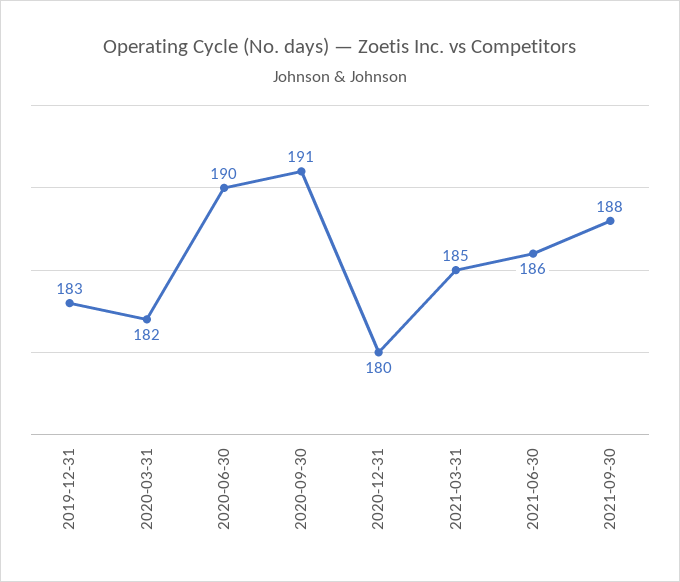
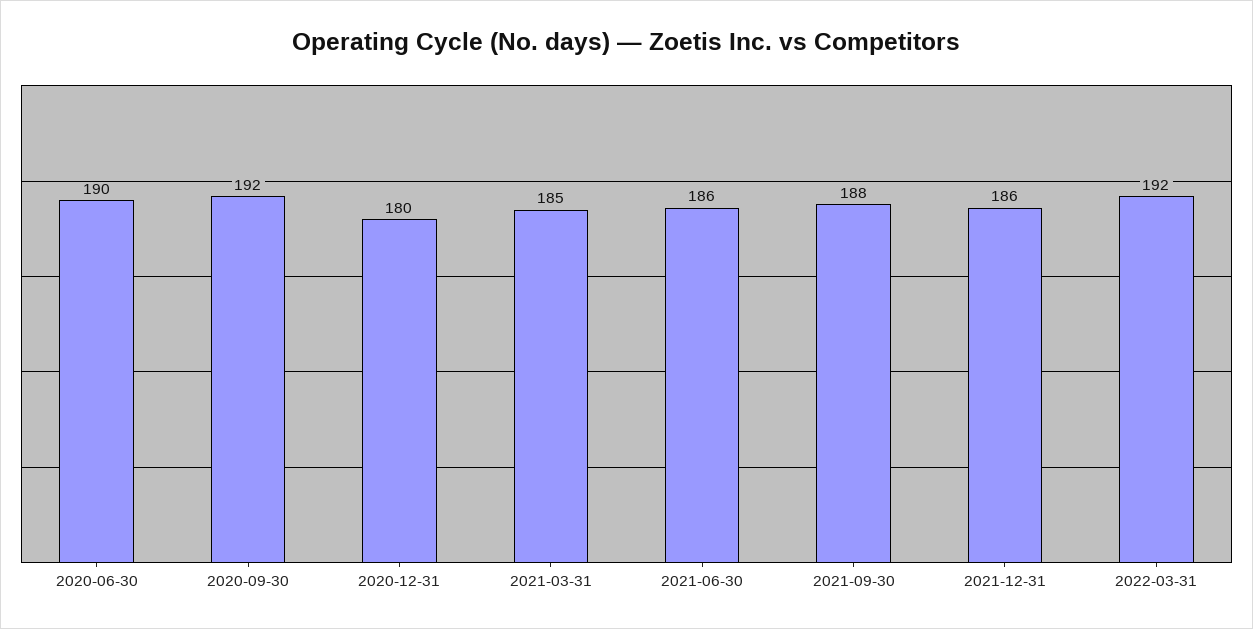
2019-12-31: 183 -> none
2020-03-31: 182 -> none
2020-09-30: 191 -> 192
2021-12-31: none -> 186
2022-03-31: none -> 192

